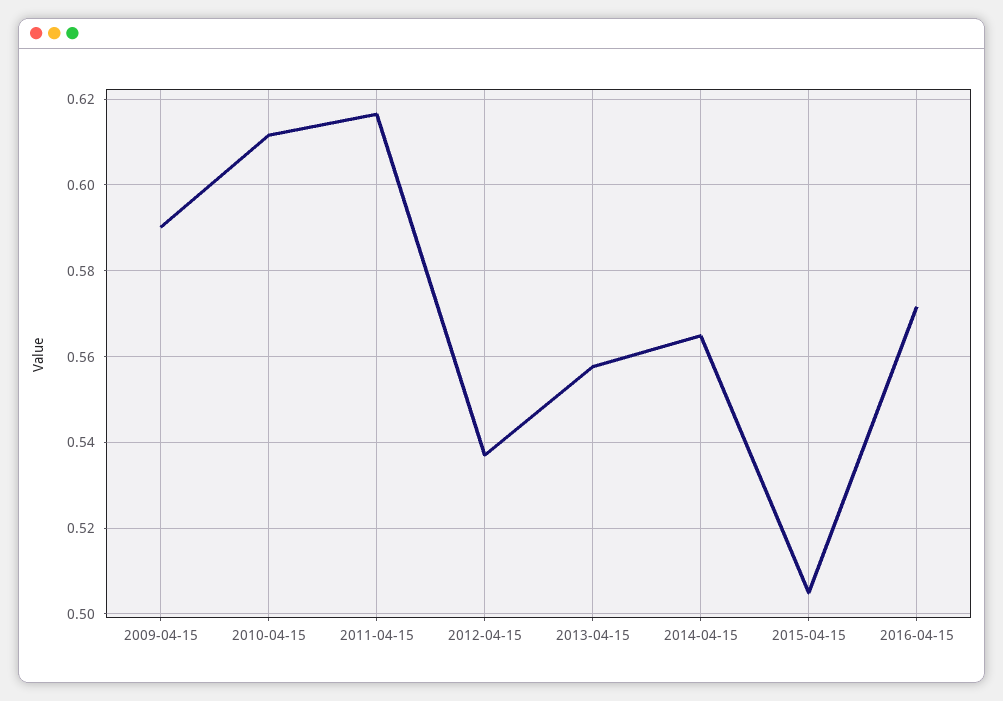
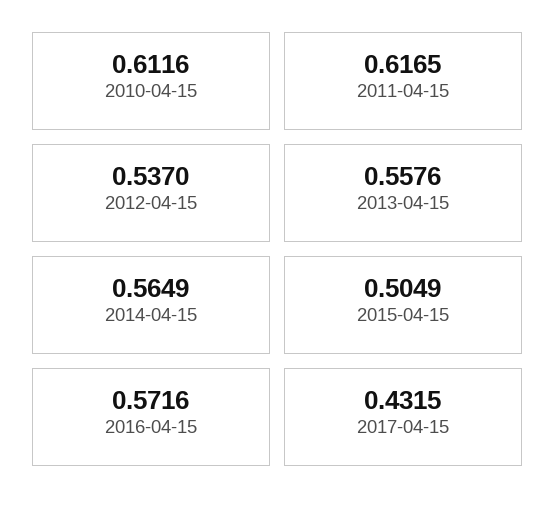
2009-04-15: 0.59 -> none
2017-04-15: none -> 0.4315

